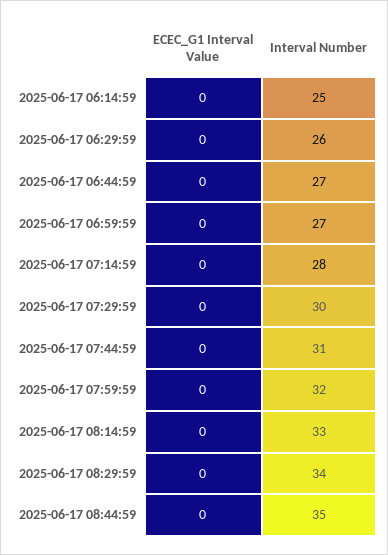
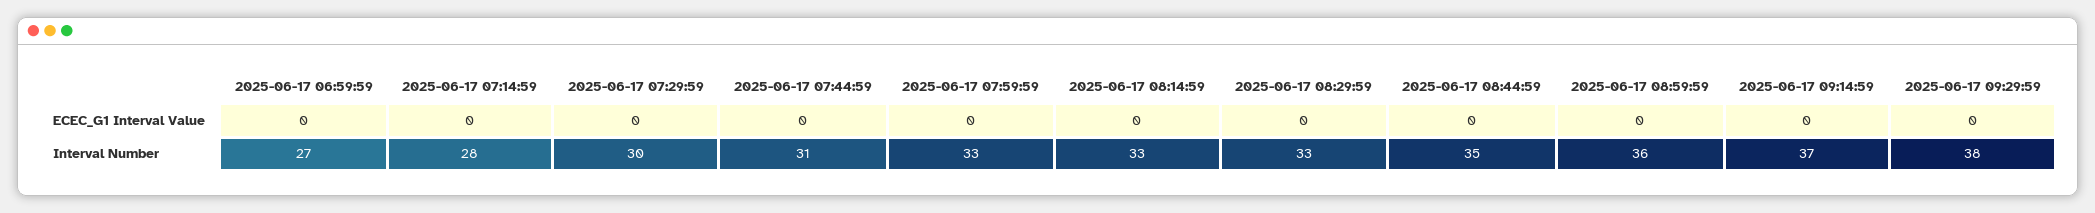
ECEC_G1 Interval Value, 2025-06-17 06:14:59: 0 -> none
Interval Number, 2025-06-17 06:14:59: 25 -> none
ECEC_G1 Interval Value, 2025-06-17 06:29:59: 0 -> none
Interval Number, 2025-06-17 06:29:59: 26 -> none
ECEC_G1 Interval Value, 2025-06-17 06:44:59: 0 -> none
Interval Number, 2025-06-17 06:44:59: 27 -> none
Interval Number, 2025-06-17 07:59:59: 32 -> 33
Interval Number, 2025-06-17 08:29:59: 34 -> 33
ECEC_G1 Interval Value, 2025-06-17 08:59:59: none -> 0
ECEC_G1 Interval Value, 2025-06-17 09:14:59: none -> 0
ECEC_G1 Interval Value, 2025-06-17 09:29:59: none -> 0
Interval Number, 2025-06-17 08:59:59: none -> 36
Interval Number, 2025-06-17 09:14:59: none -> 37
Interval Number, 2025-06-17 09:29:59: none -> 38

